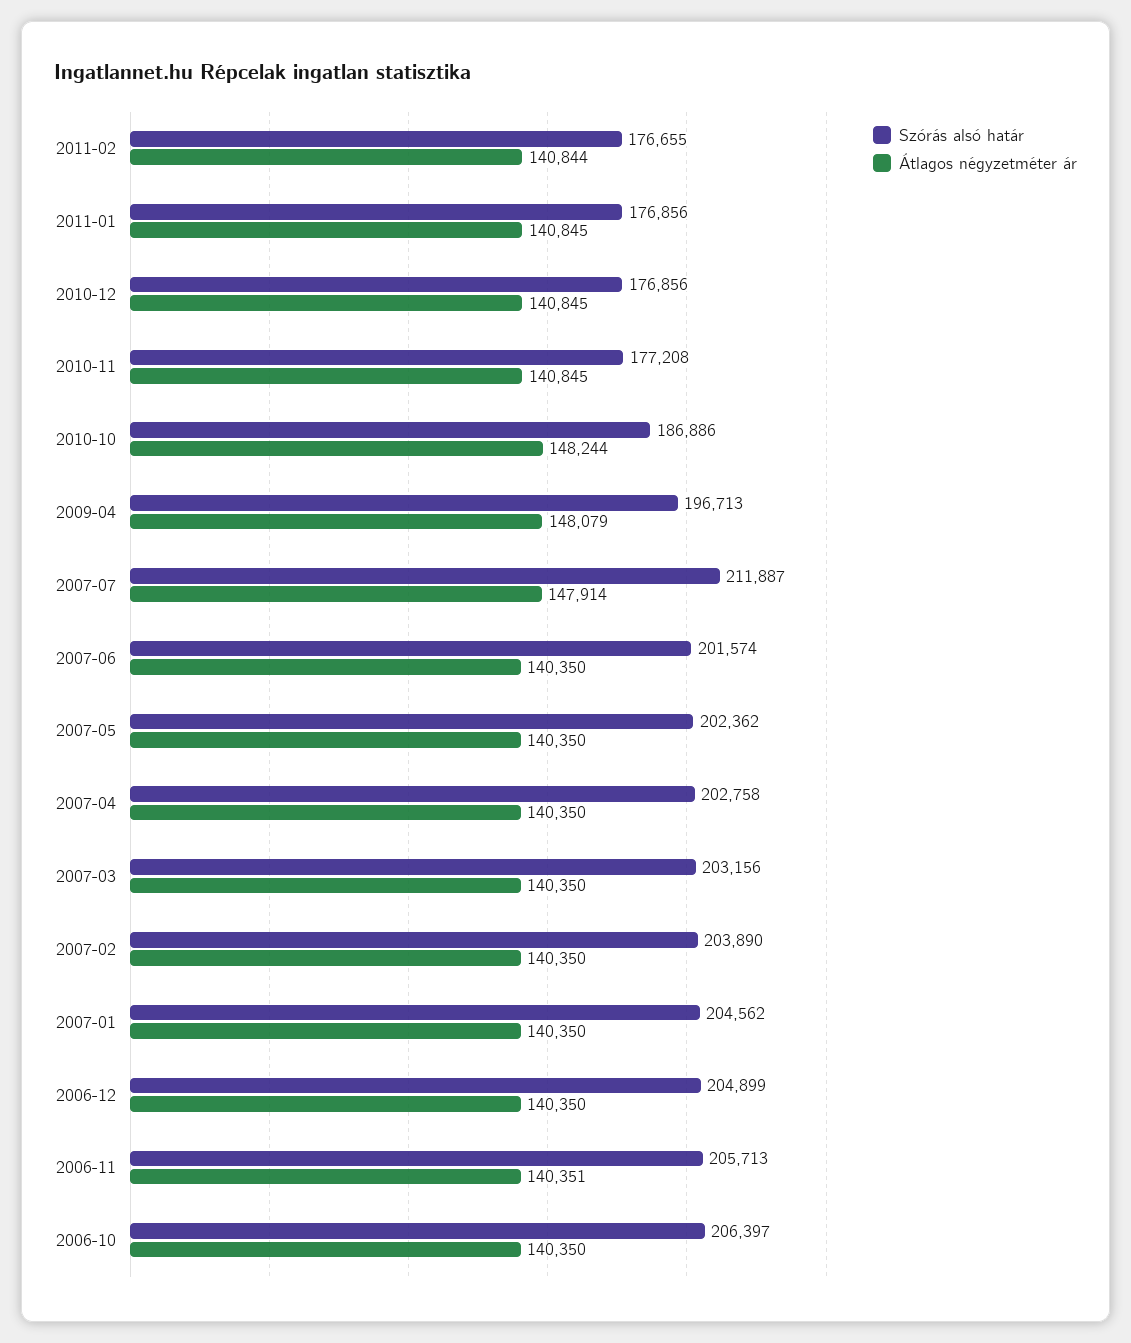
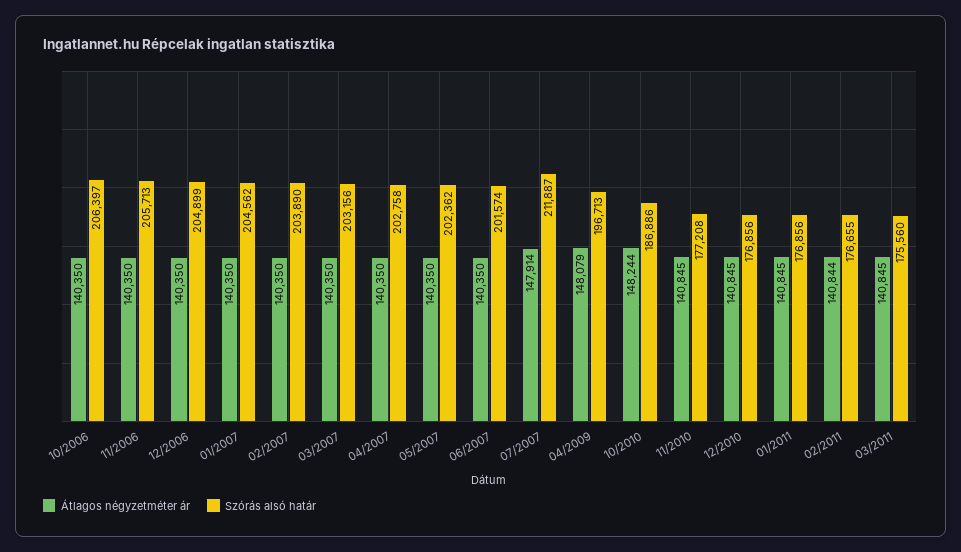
Átlagos négyzetméter ár, 2006-11: 140351 -> 140350
Átlagos négyzetméter ár, 03/2011: none -> 140845
Szórás alsó határ, 03/2011: none -> 175560

